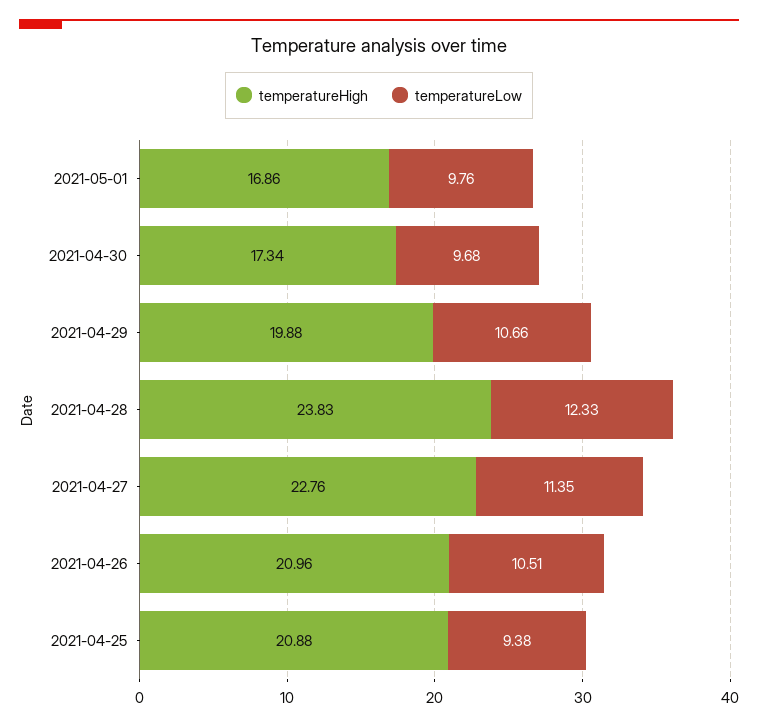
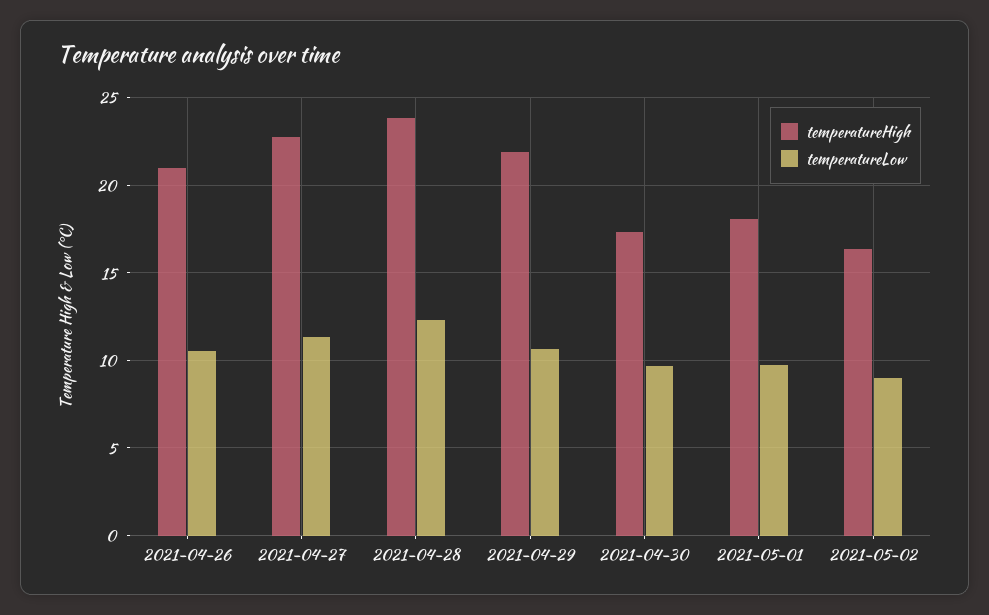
temperatureHigh, 2021-05-01: 16.86 -> 18
temperatureHigh, 2021-04-29: 19.88 -> 22
temperatureHigh, 2021-04-25: 20.88 -> none
temperatureLow, 2021-04-25: 9.38 -> none
temperatureHigh, 2021-05-02: none -> 16.5
temperatureLow, 2021-05-02: none -> 9

